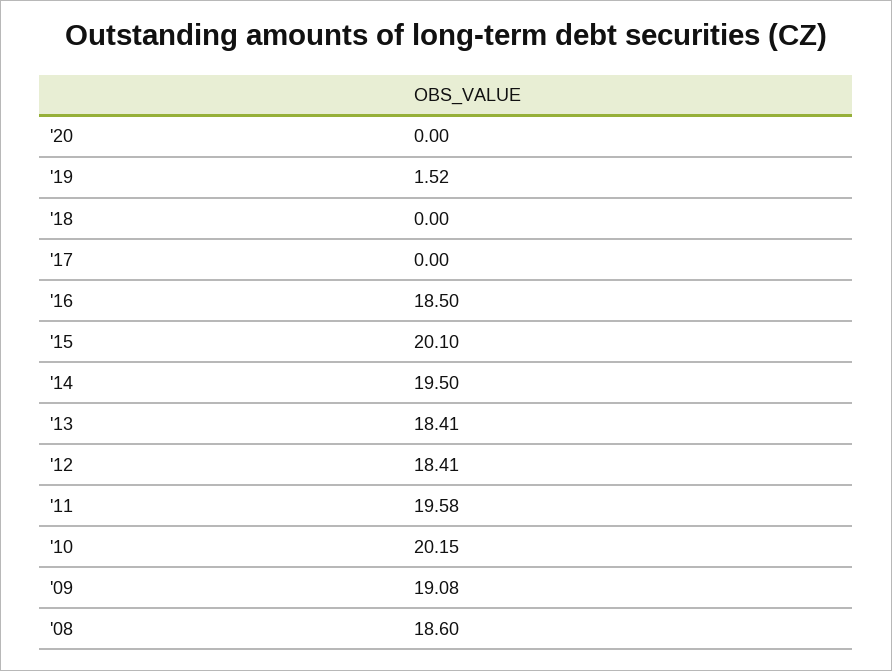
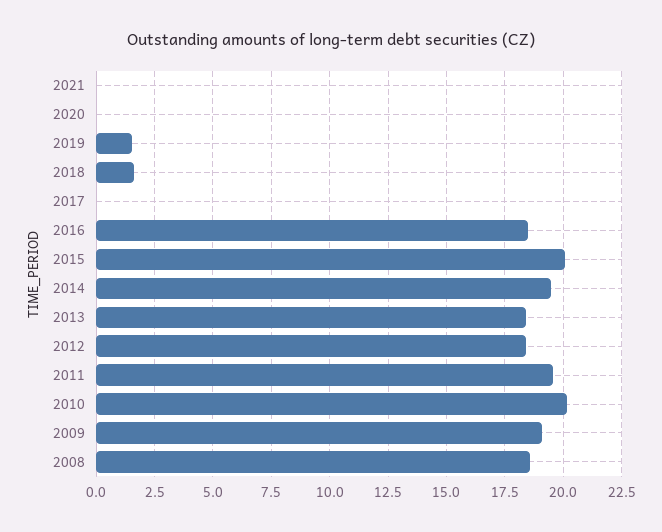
'18: 0 -> 1.5
2021: none -> 0

